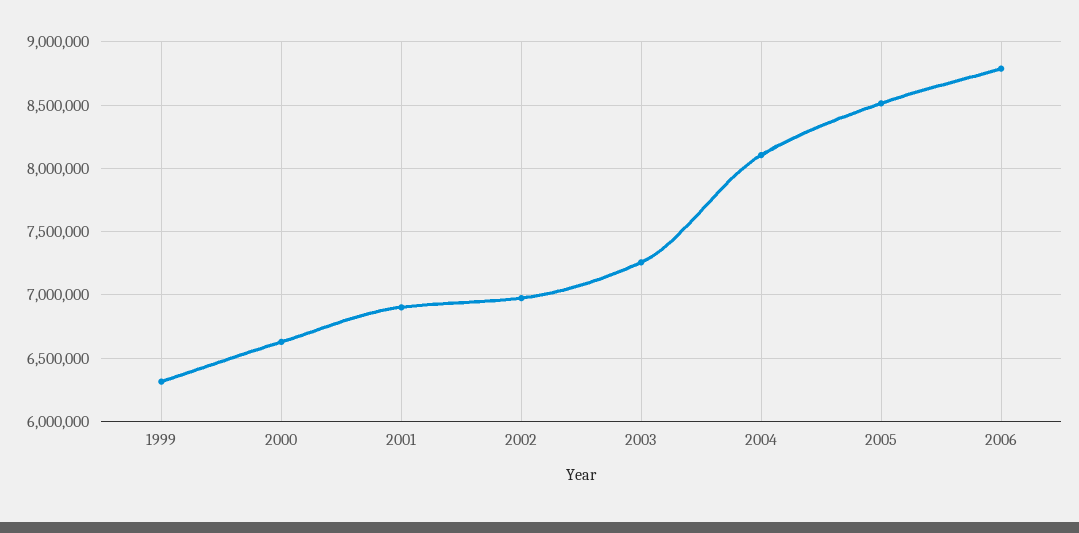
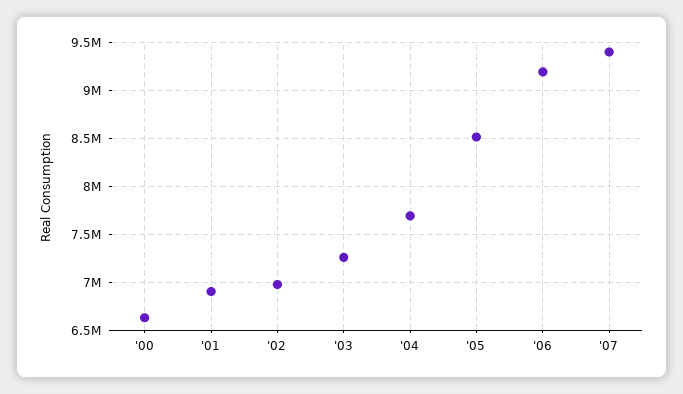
1999: 6300000 -> none
2004: 8100000 -> 7700000
2006: 8800000 -> 9200000
'07: none -> 9400000

